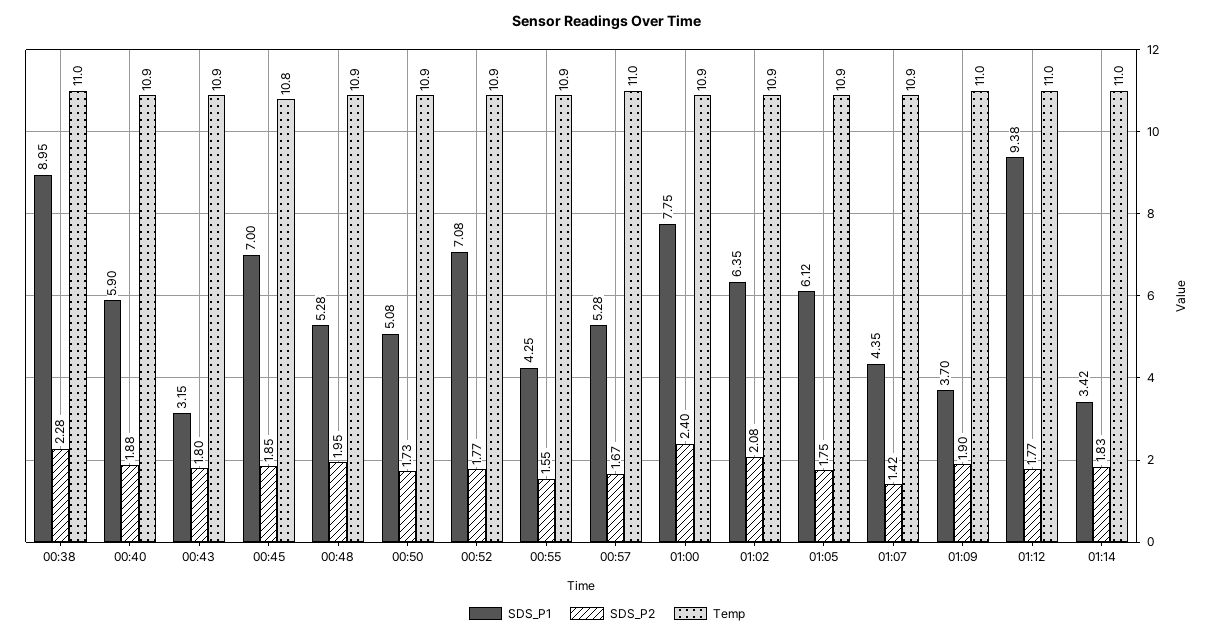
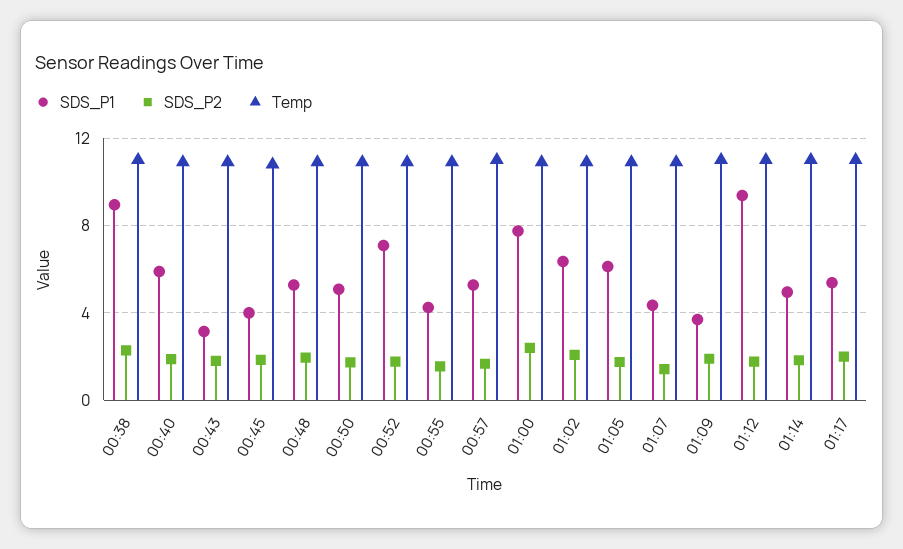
SDS_P1, 00:45: 7 -> 4
SDS_P1, 01:14: 3.42 -> 5
SDS_P1, 01:17: none -> 5.5
SDS_P2, 01:17: none -> 2
Temp, 01:17: none -> 11

